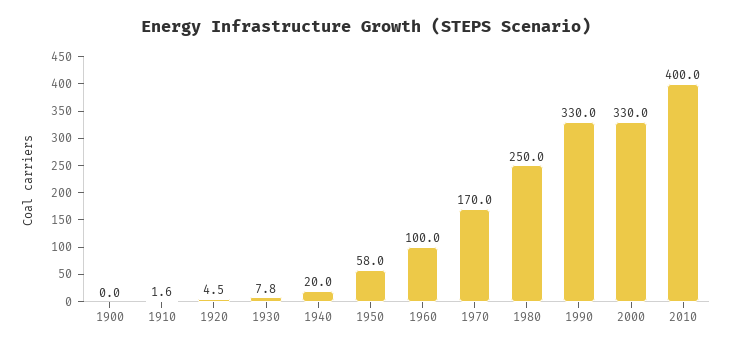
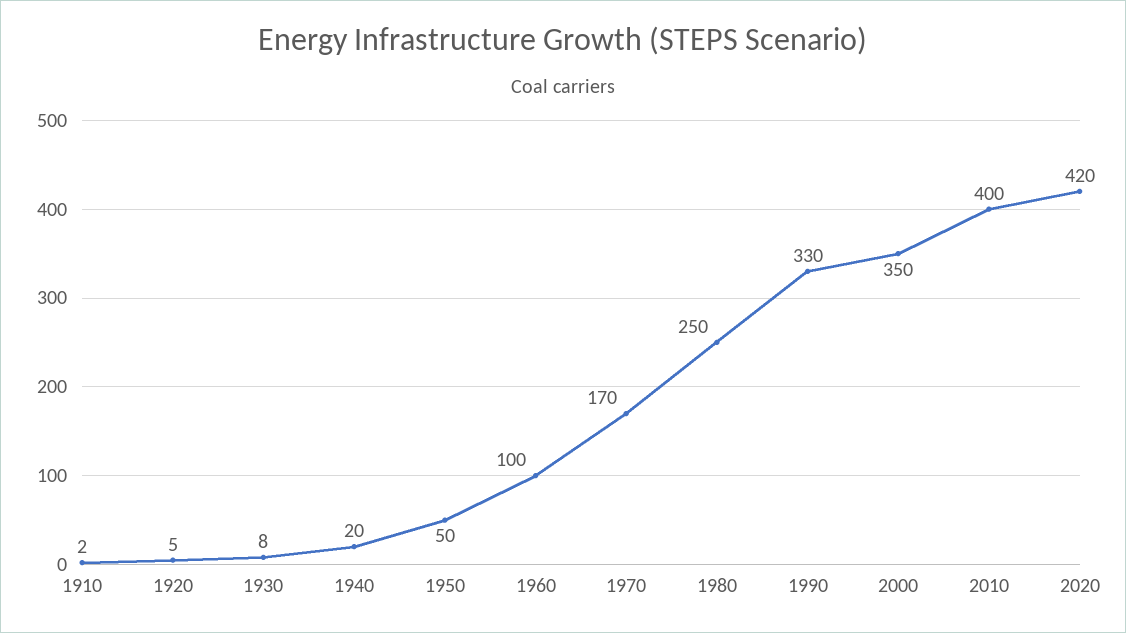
1900: 0 -> none
1950: 58 -> 50
2000: 330 -> 350
2020: none -> 420

